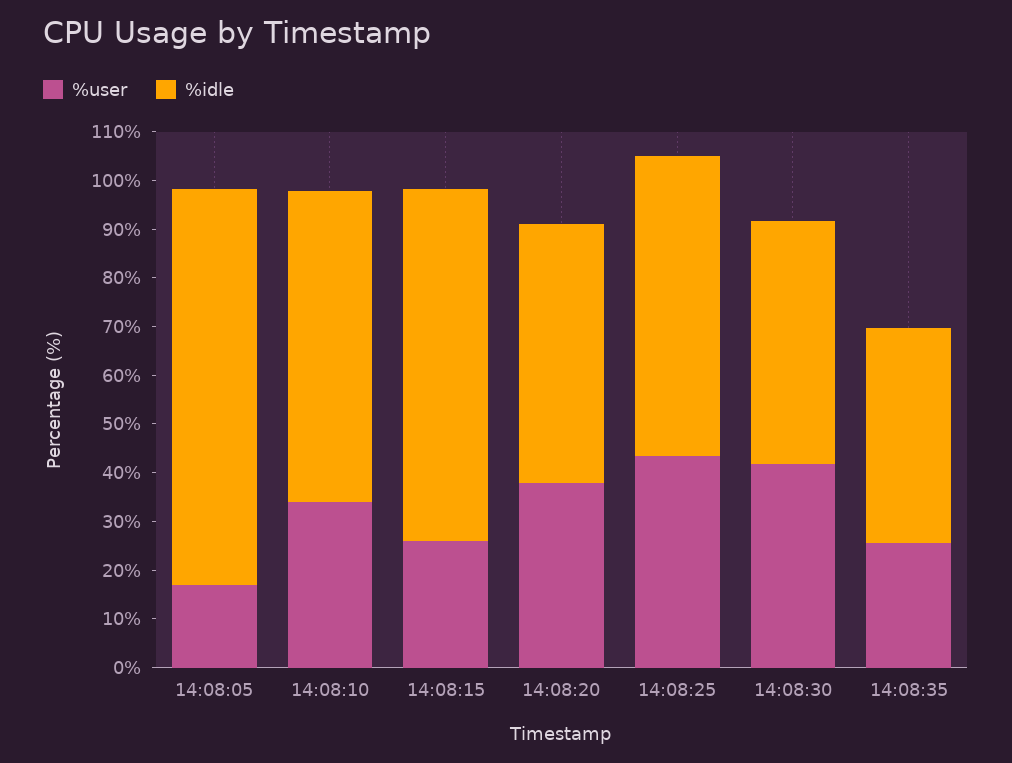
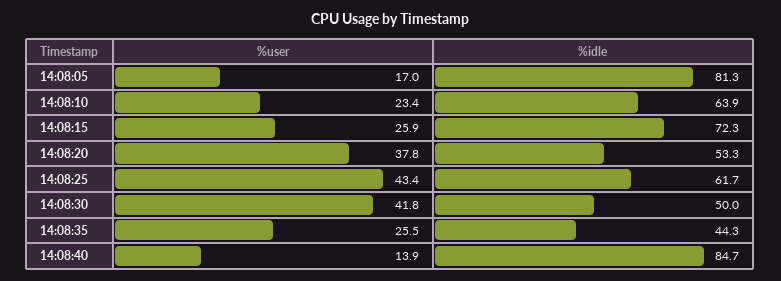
%user, 14:08:10: 34 -> 23.4
%user, 14:08:40: none -> 13.9
%idle, 14:08:40: none -> 84.7

